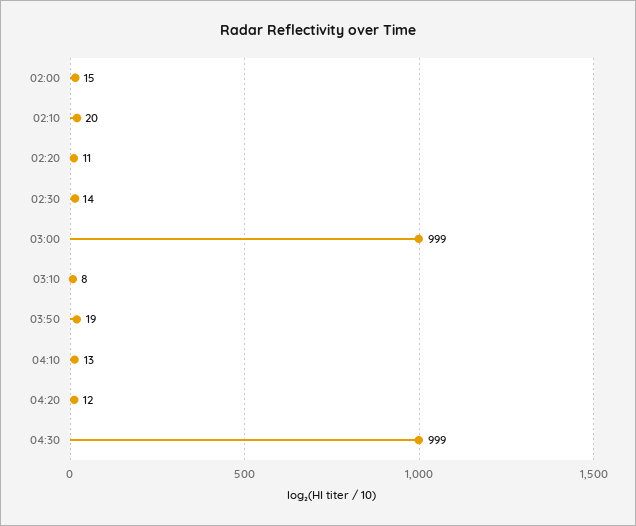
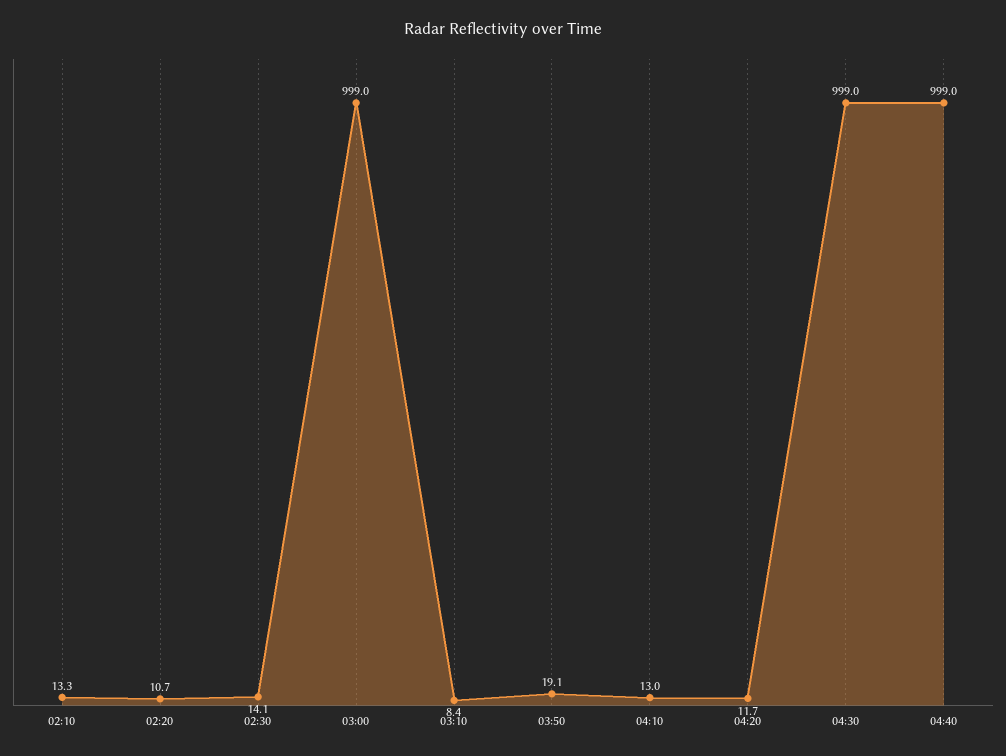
02:00: 15 -> none
02:10: 20 -> 13.3
04:40: none -> 999

